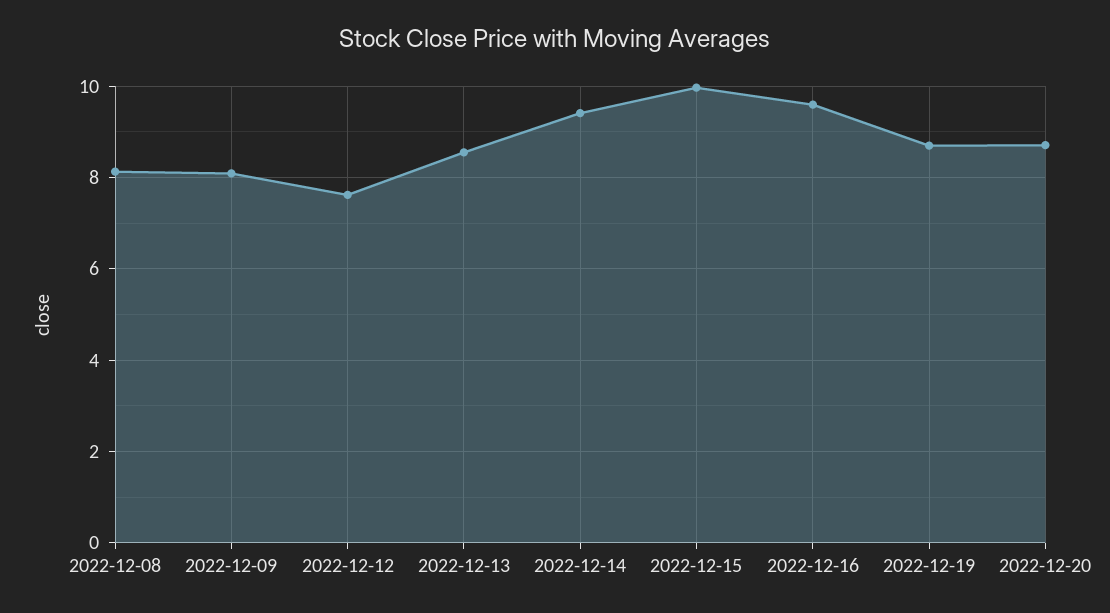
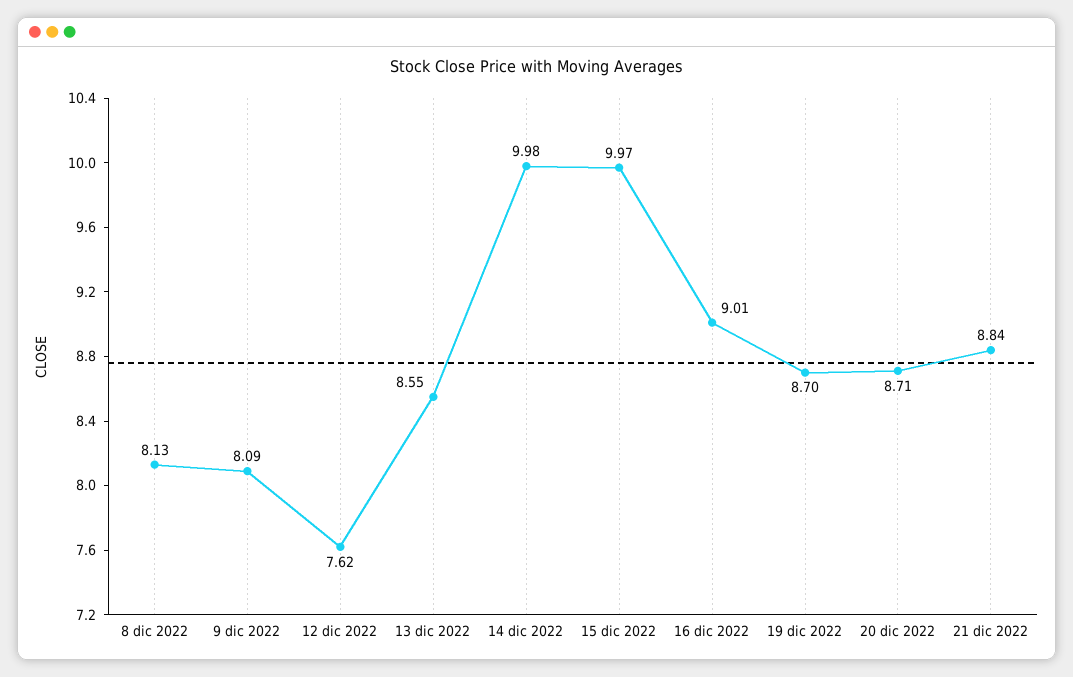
2022-12-14: 9.4 -> 9.98
2022-12-16: 9.6 -> 9.01
21 dic 2022: none -> 8.84

